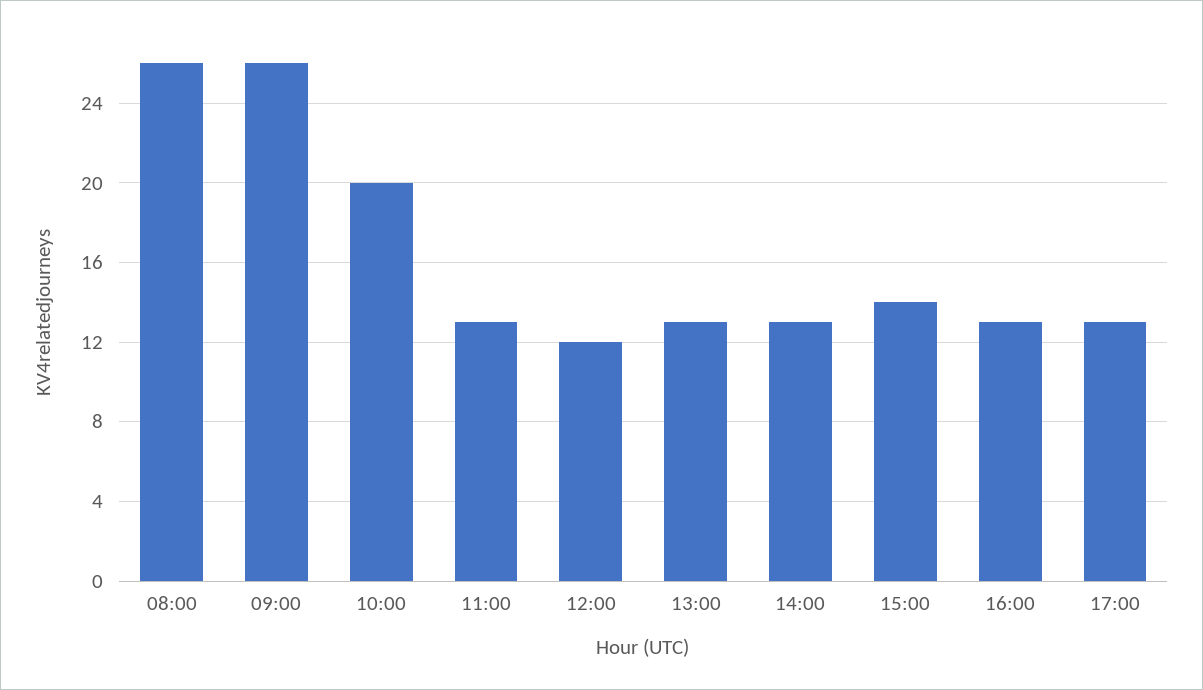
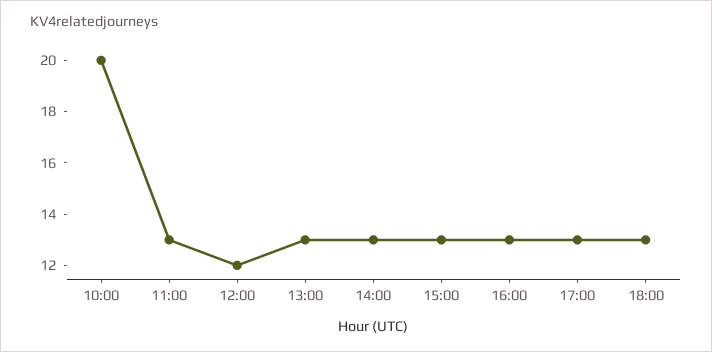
08:00: 26 -> none
09:00: 26 -> none
15:00: 14 -> 13
18:00: none -> 13

